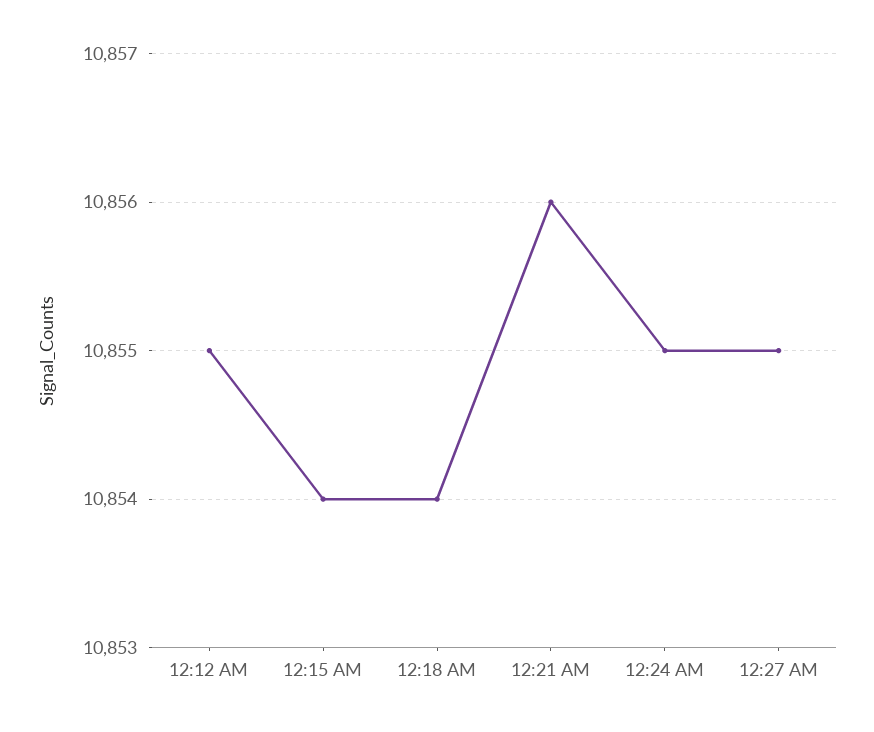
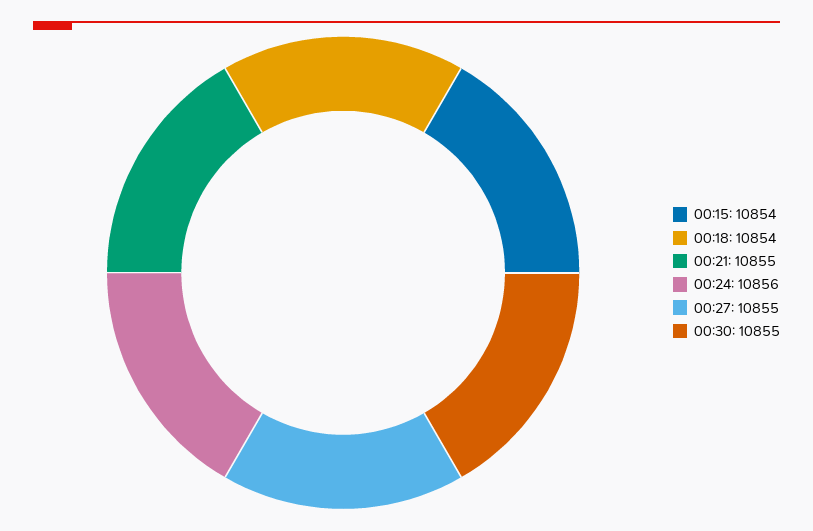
12:12 AM: 10855 -> none
12:21 AM: 10856 -> 10855
12:24 AM: 10855 -> 10856
00:30: none -> 10855

